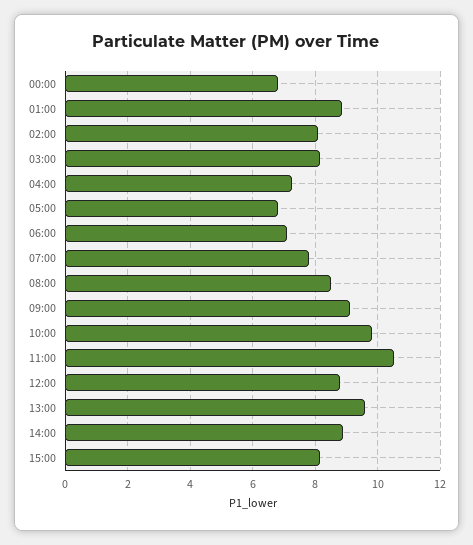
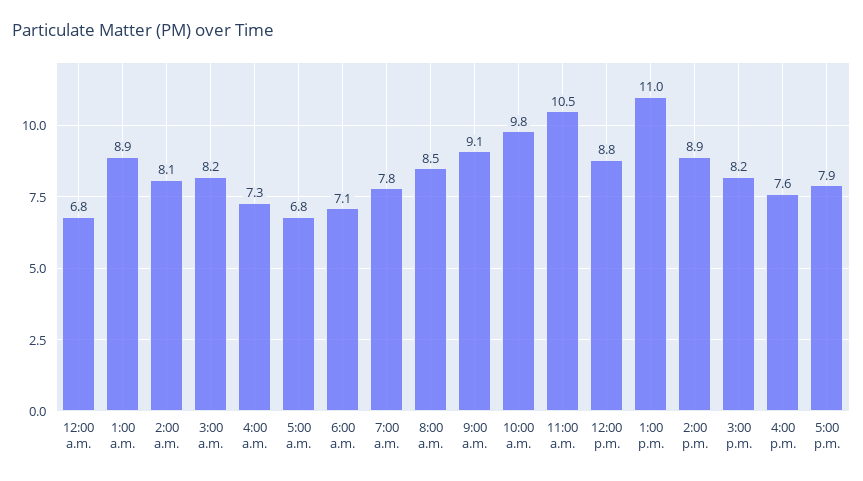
13:00: 9.6 -> 11
4:00 p.m.: none -> 7.6
5:00 p.m.: none -> 7.9

